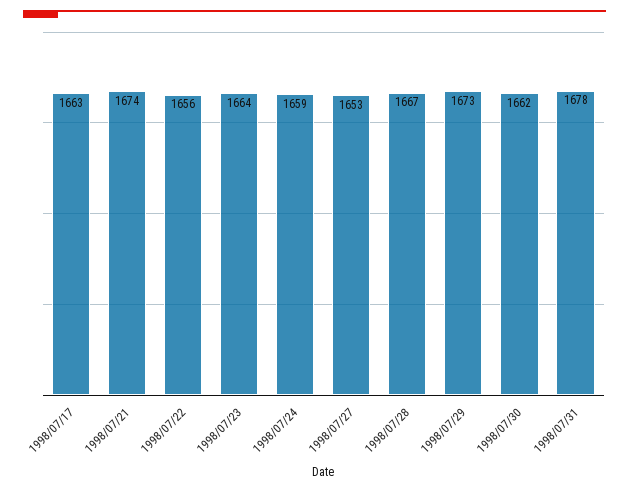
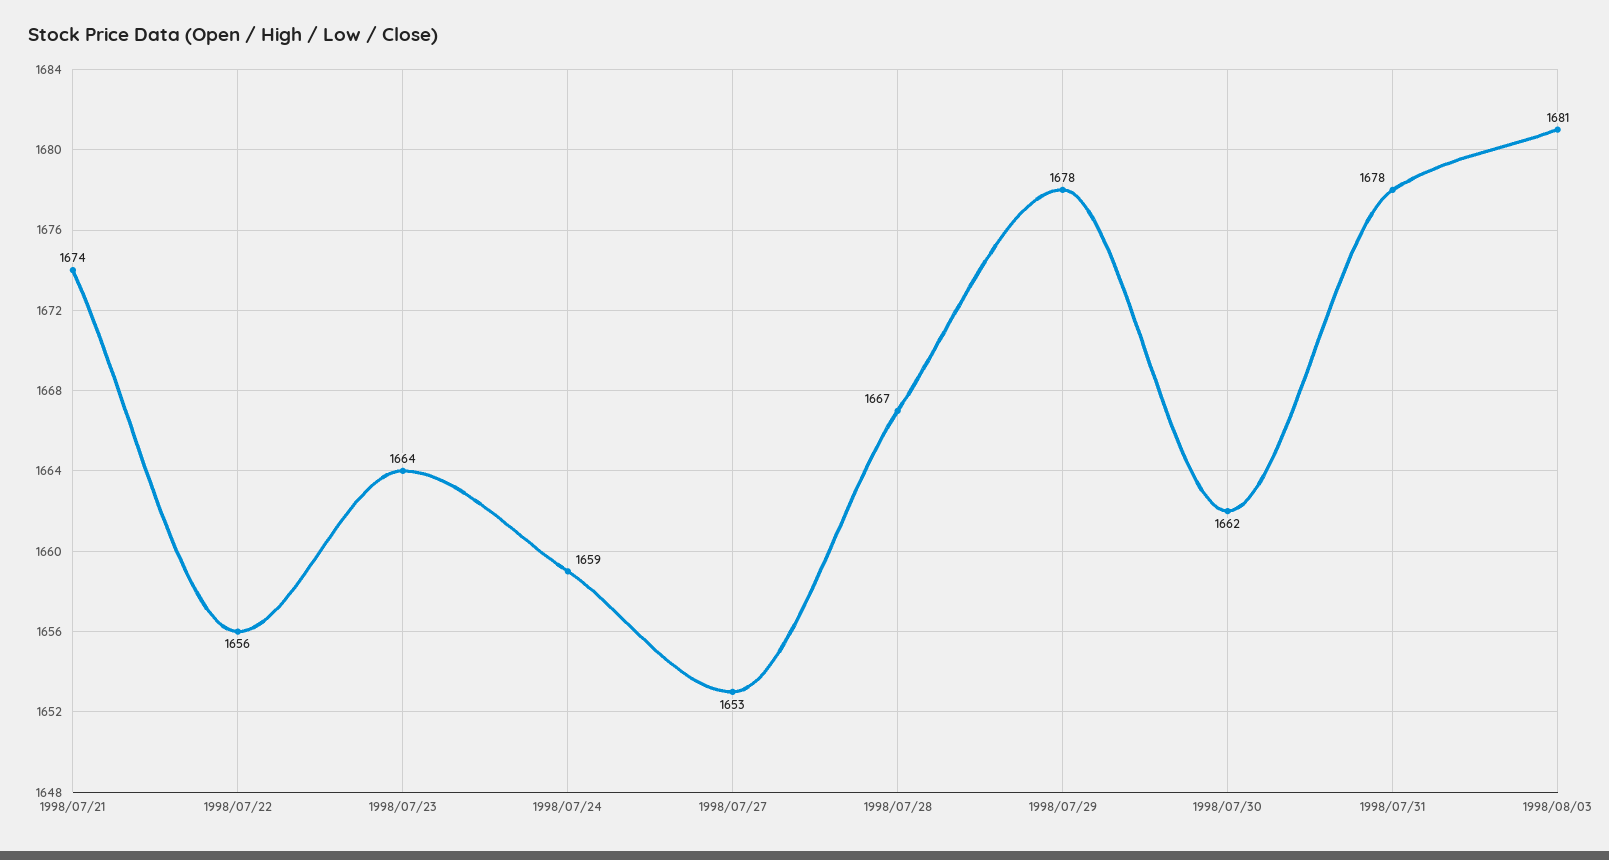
1998/07/17: 1663 -> none
1998/07/29: 1673 -> 1678
1998/08/03: none -> 1681

